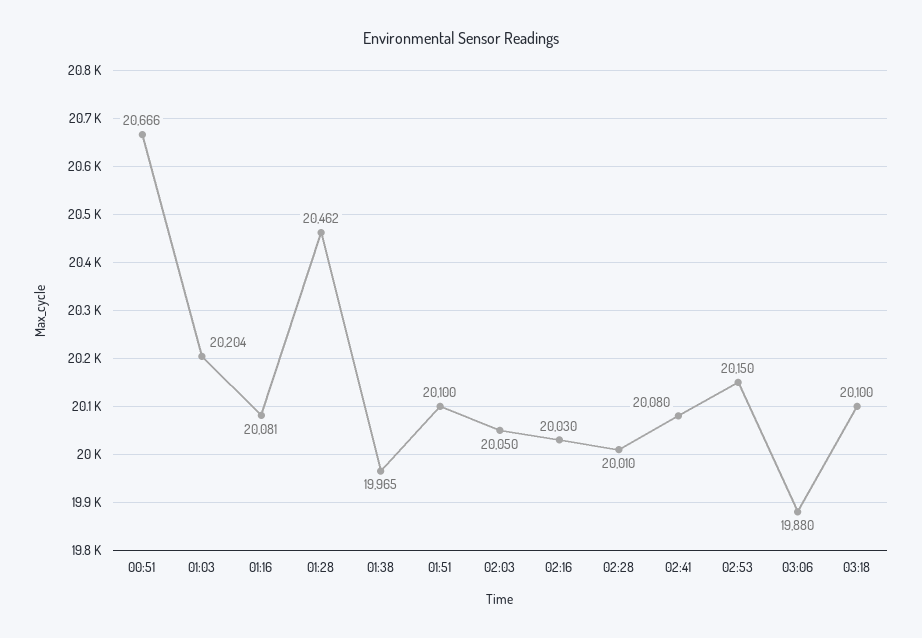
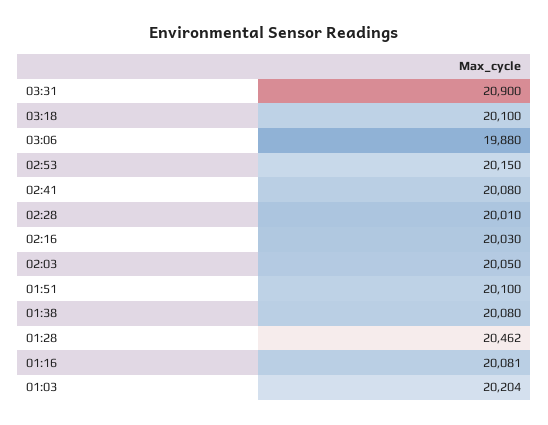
00:51: 20666 -> none
01:38: 19965 -> 20080
03:31: none -> 20900

